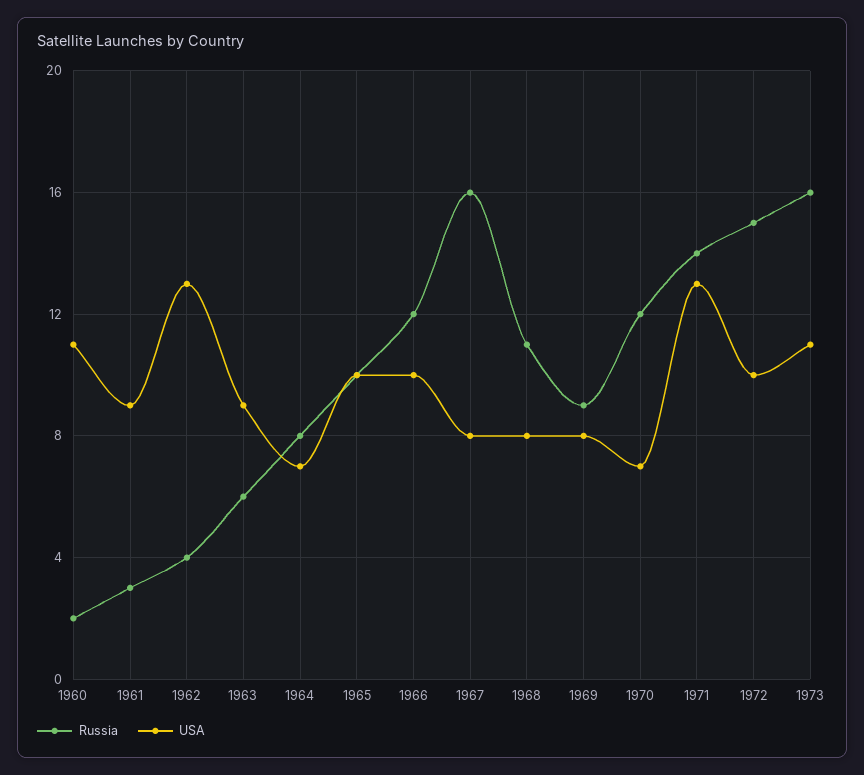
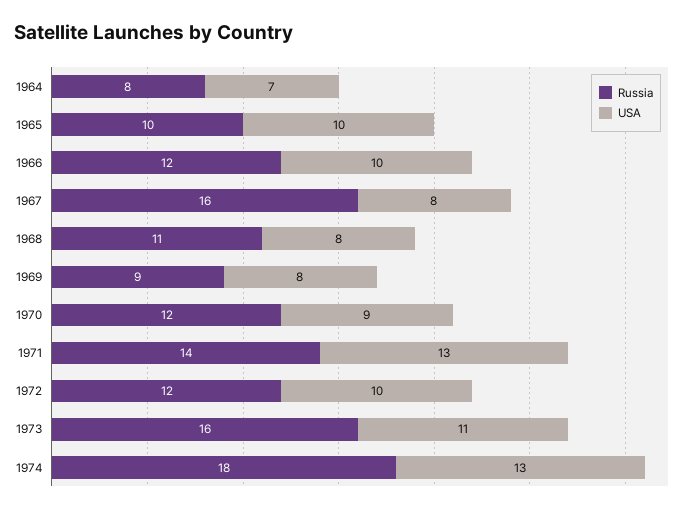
Russia, 1960: 2 -> none
USA, 1960: 11 -> none
Russia, 1961: 3 -> none
USA, 1961: 9 -> none
Russia, 1962: 4 -> none
USA, 1962: 13 -> none
Russia, 1963: 6 -> none
USA, 1963: 9 -> none
USA, 1970: 7 -> 9
Russia, 1972: 15 -> 12
Russia, 1974: none -> 18
USA, 1974: none -> 13

